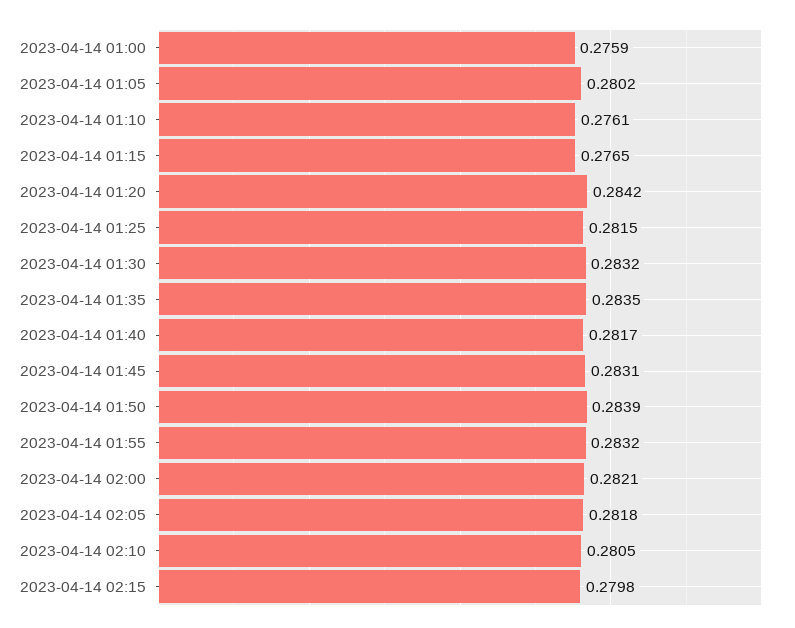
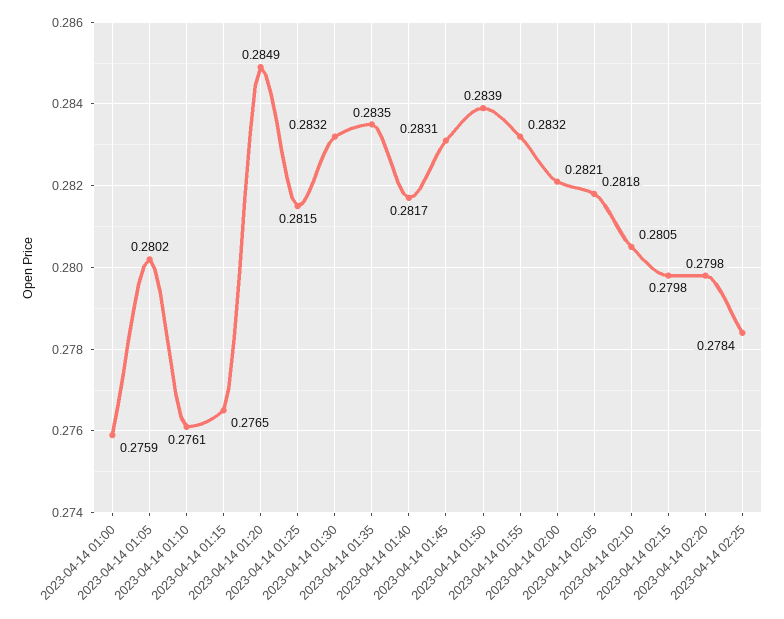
2023-04-14 01:20: 0.2842 -> 0.2849
2023-04-14 02:20: none -> 0.2798
2023-04-14 02:25: none -> 0.2784

